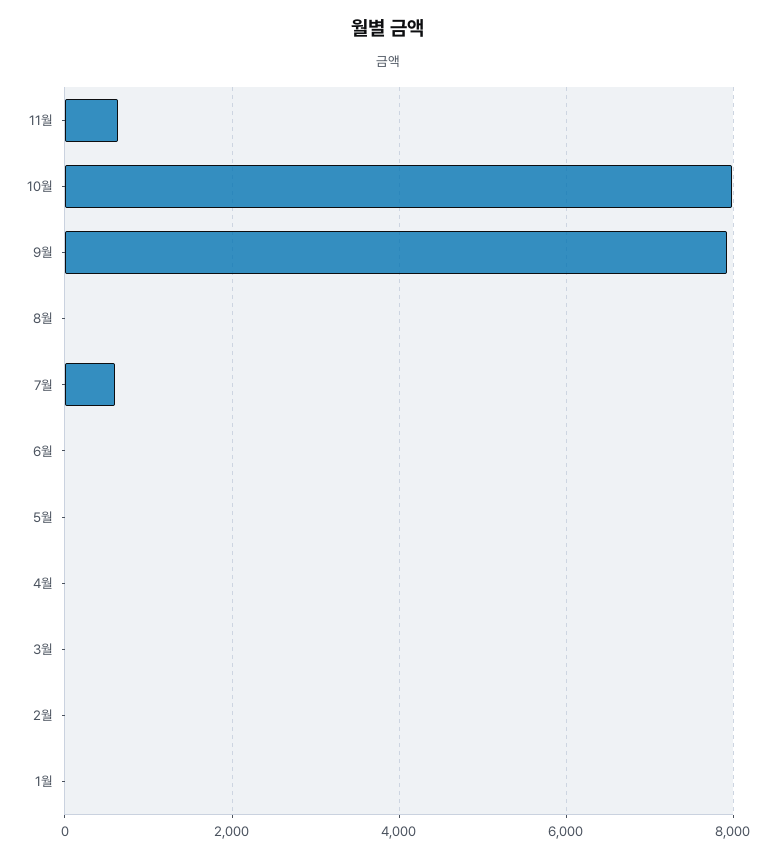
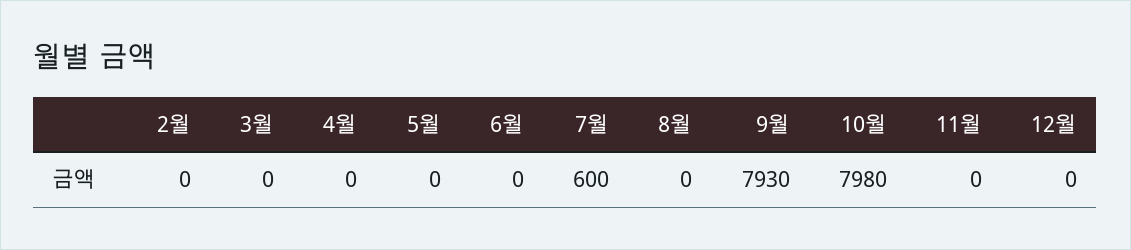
11월: 600 -> 0
1월: 0 -> none
12월: none -> 0

